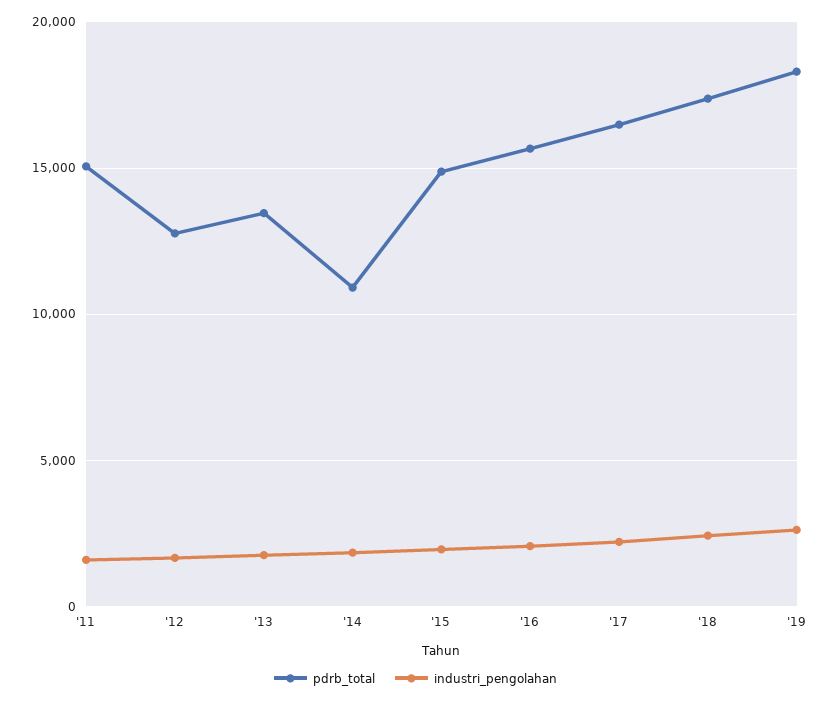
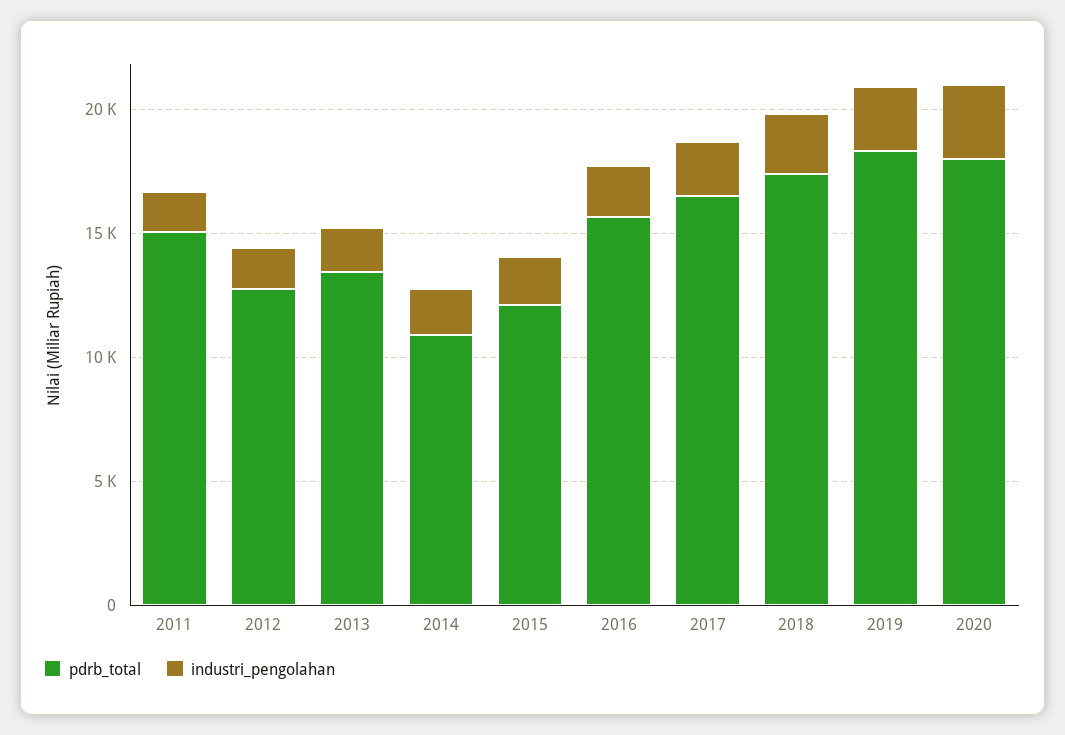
pdrb_total, '15: 15000 -> 12000
pdrb_total, 2020: none -> 18000
industri_pengolahan, 2020: none -> 3000

